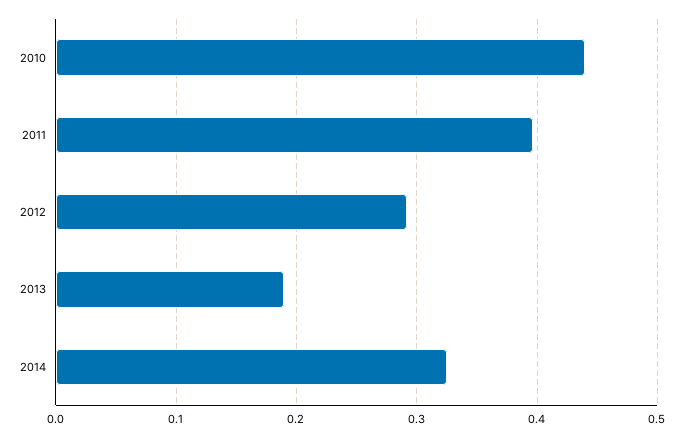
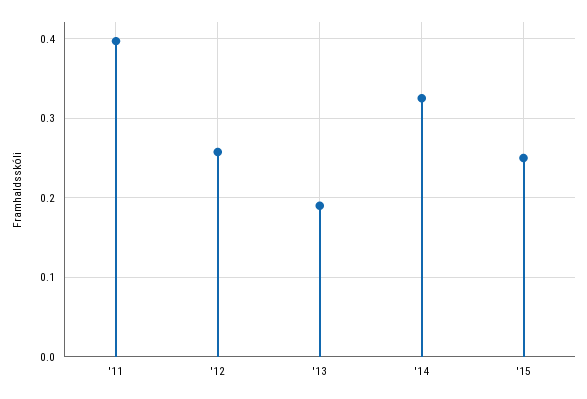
2010: 0.44 -> none
2012: 0.29 -> 0.26
'15: none -> 0.25

